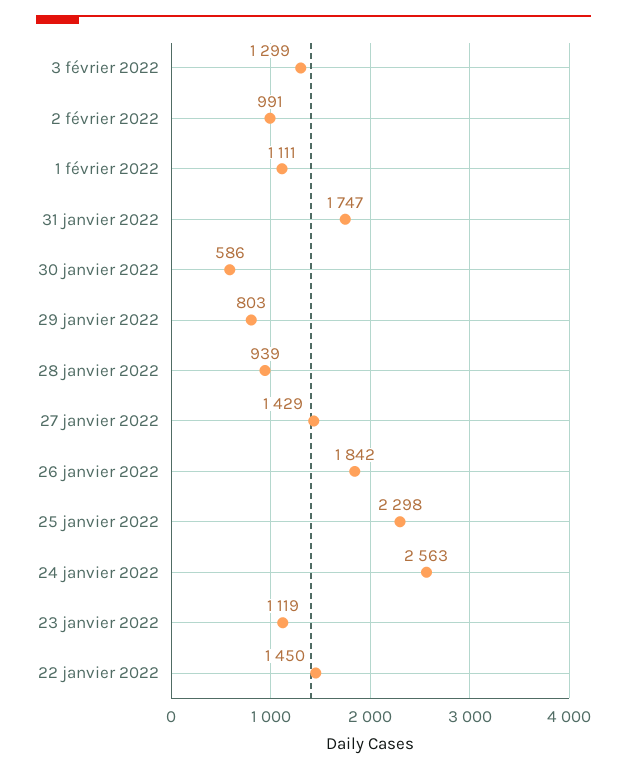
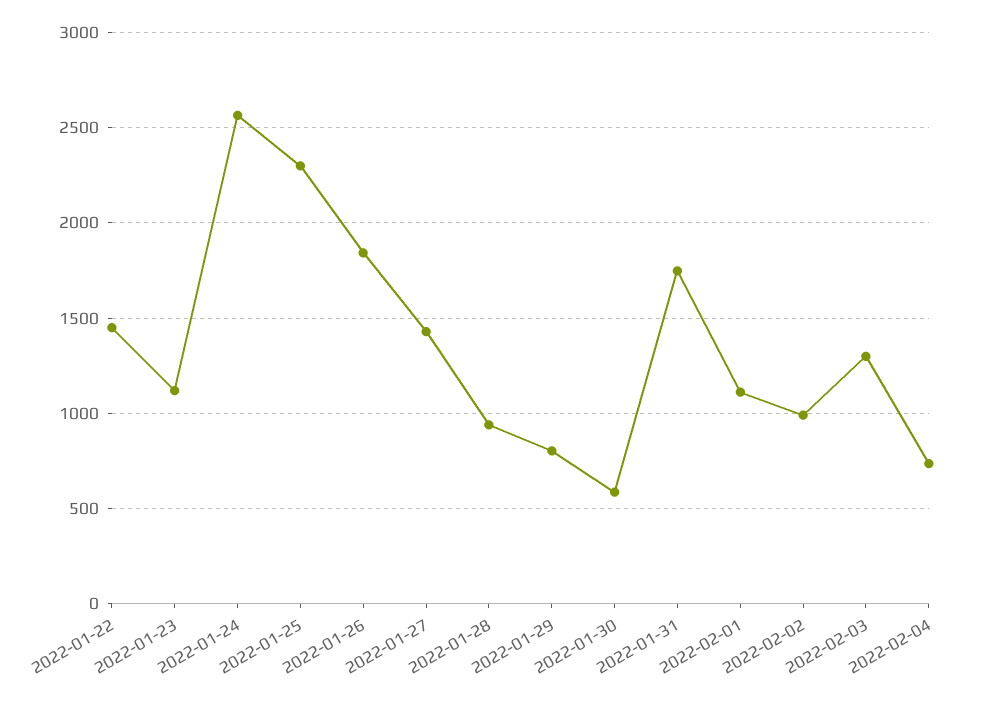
2022-02-04: none -> 750

